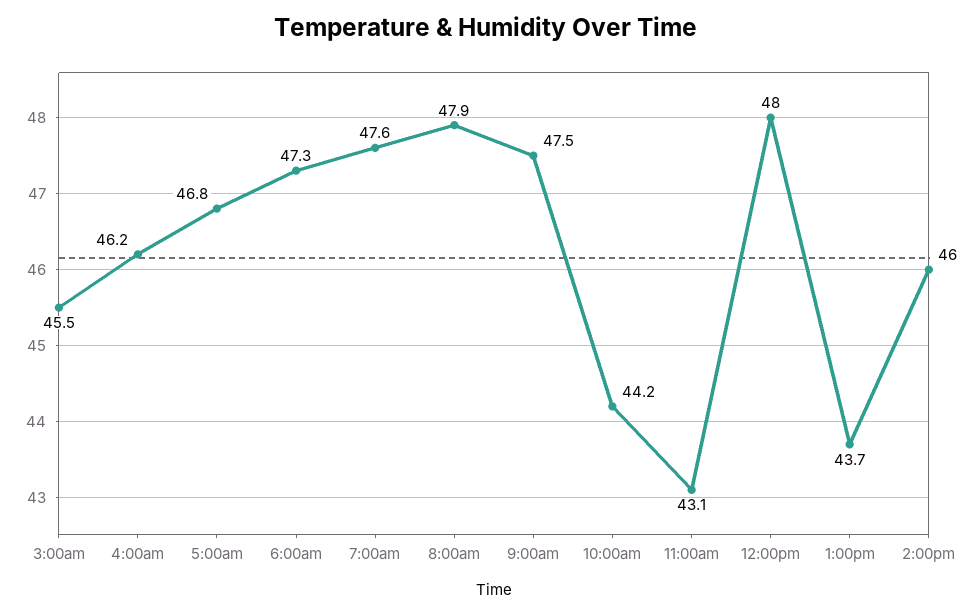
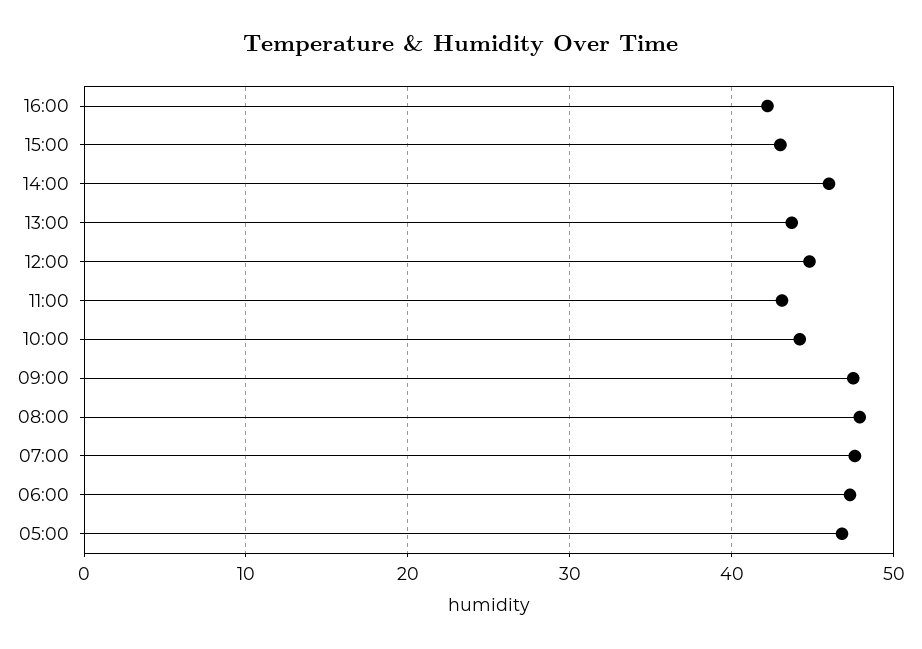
3:00am: 45.5 -> none
4:00am: 46.2 -> none
12:00pm: 48 -> 45
16:00: none -> 42
15:00: none -> 43

